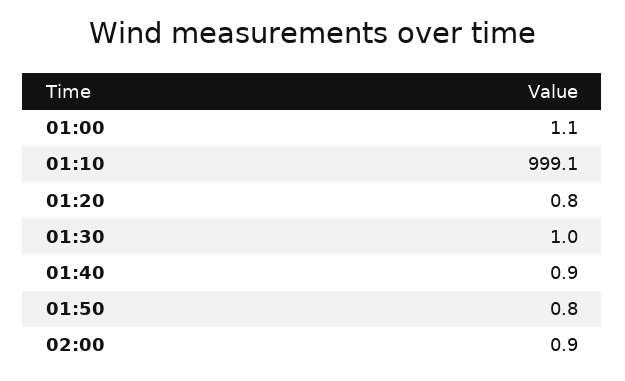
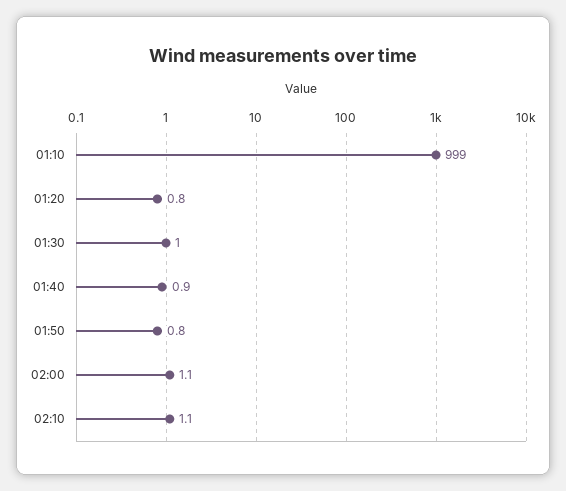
01:00: 1.1 -> none
01:10: 999.1 -> 999
02:00: 0.9 -> 1.1
02:10: none -> 1.1

